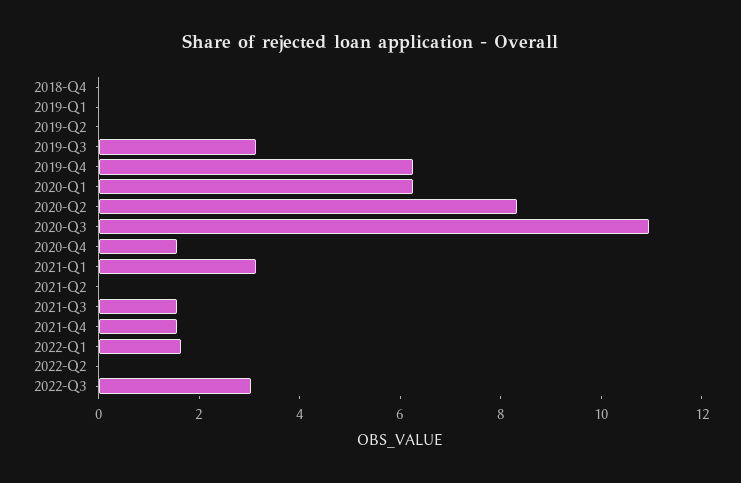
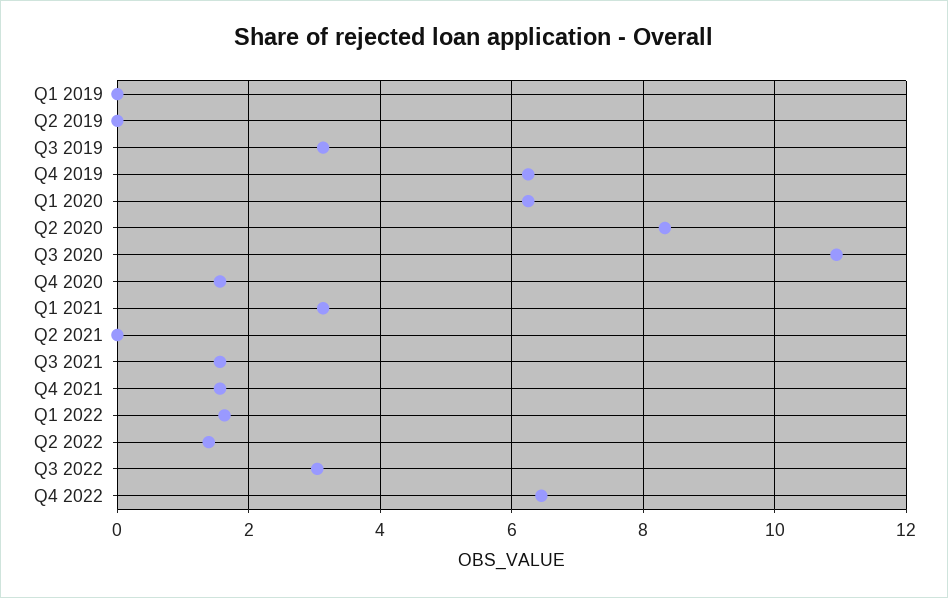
2018-Q4: 0 -> none
2022-Q2: 0 -> 1.4
Q4 2022: none -> 6.4

